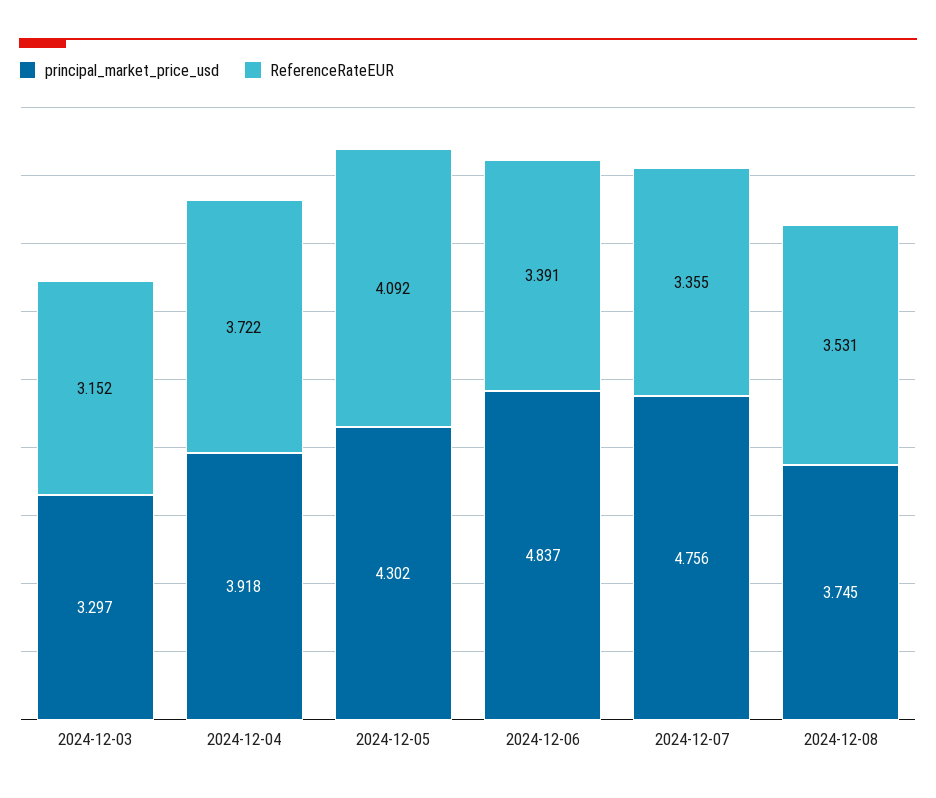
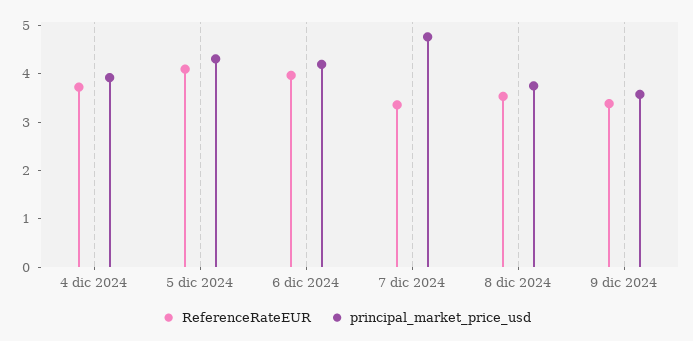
principal_market_price_usd, 2024-12-03: 3.297 -> none
ReferenceRateEUR, 2024-12-03: 3.152 -> none
principal_market_price_usd, 2024-12-06: 4.837 -> 4.2
ReferenceRateEUR, 2024-12-06: 3.391 -> 4
ReferenceRateEUR, 9 dic 2024: none -> 3.4
principal_market_price_usd, 9 dic 2024: none -> 3.6

